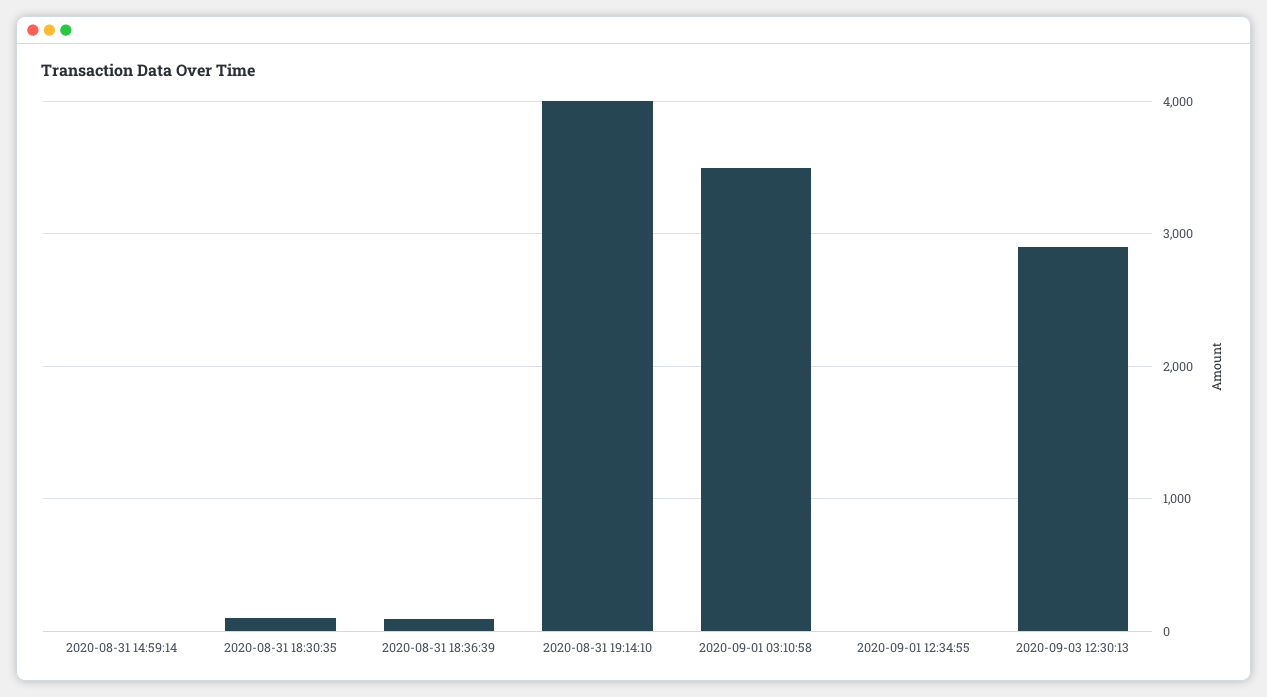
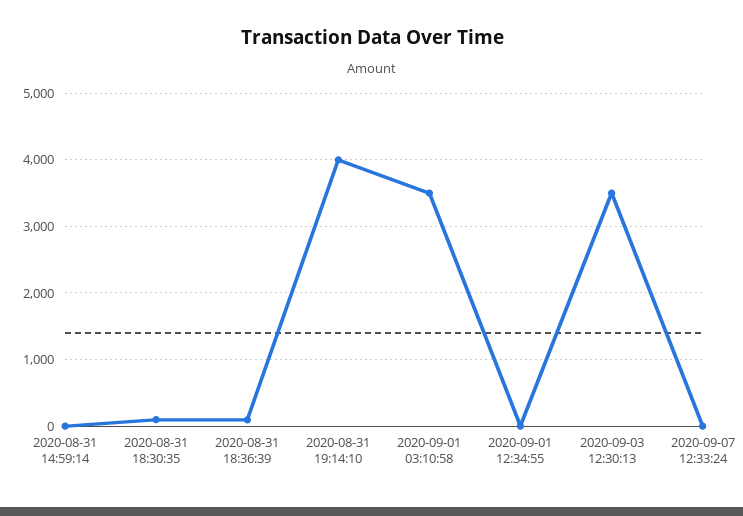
2020-09-03 12:30:13: 2900 -> 3500
2020-09-07 12:33:24: none -> 0

